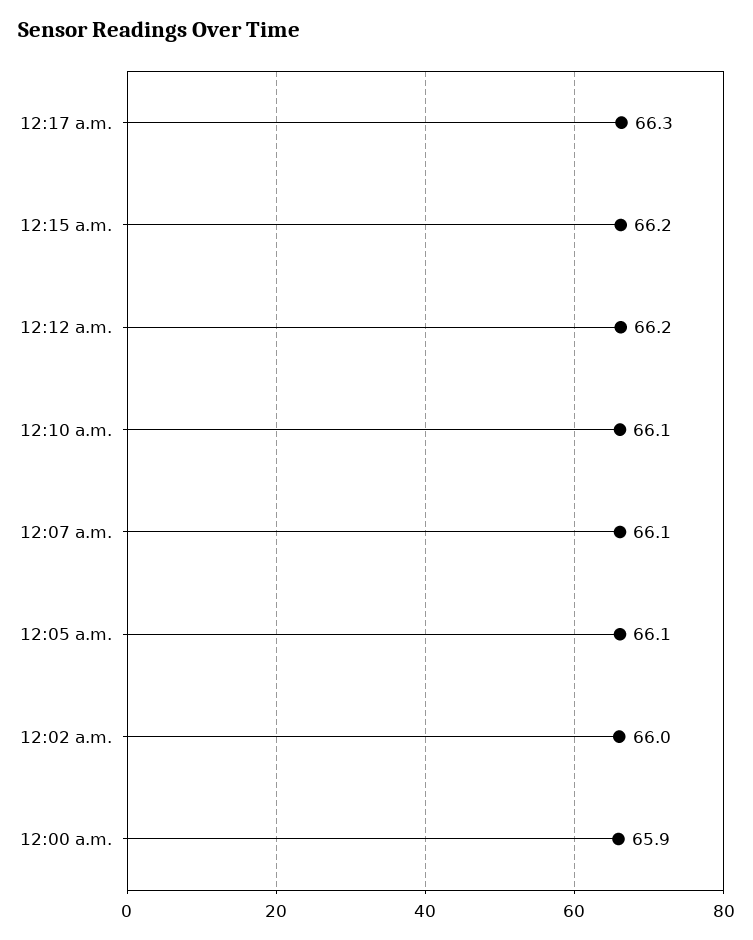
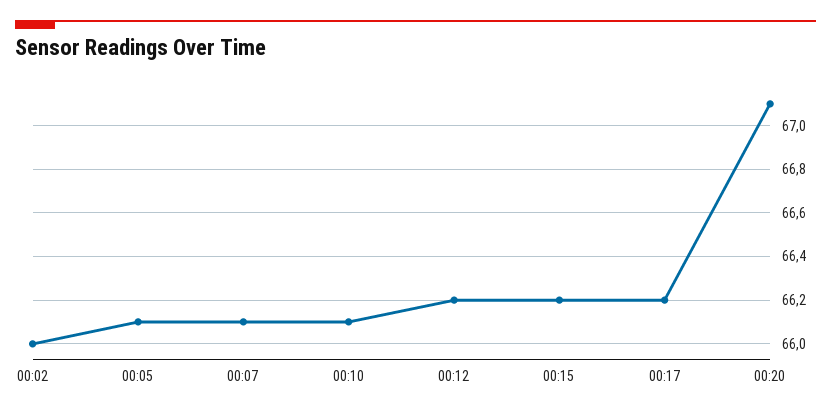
12:17 a.m.: 66.3 -> 66.2
12:00 a.m.: 65.9 -> none
00:20: none -> 67.1

